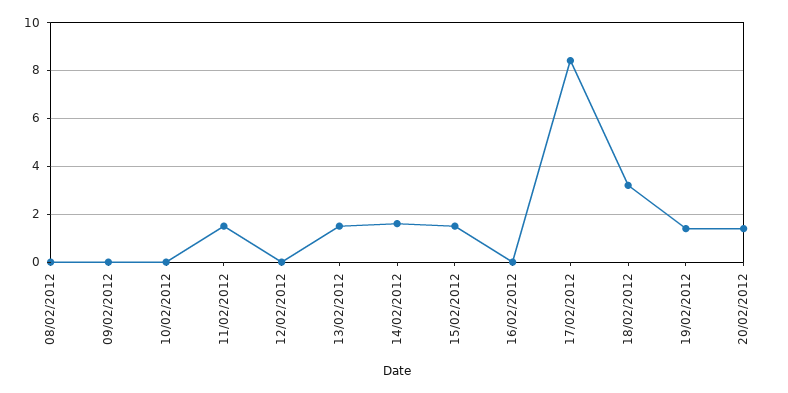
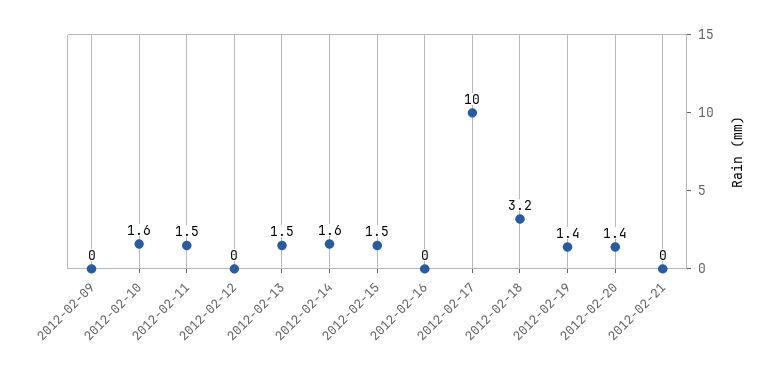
08/02/2012: 0 -> none
10/02/2012: 0 -> 1.6
17/02/2012: 8.5 -> 10
2012-02-21: none -> 0

